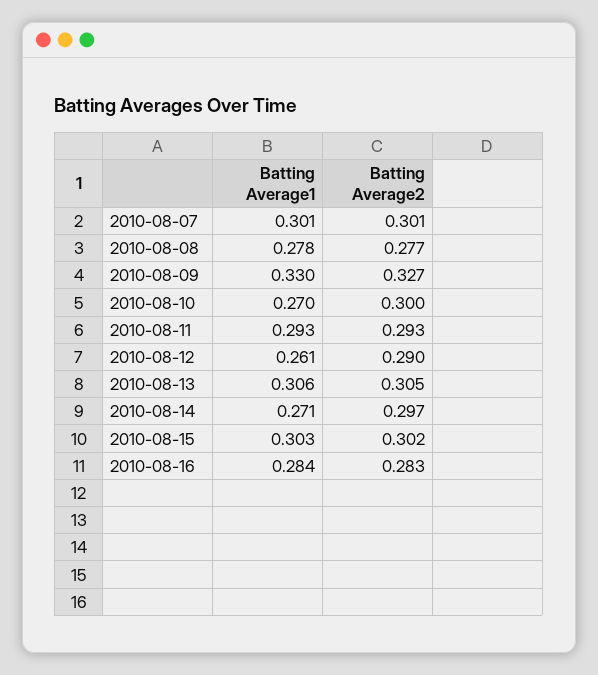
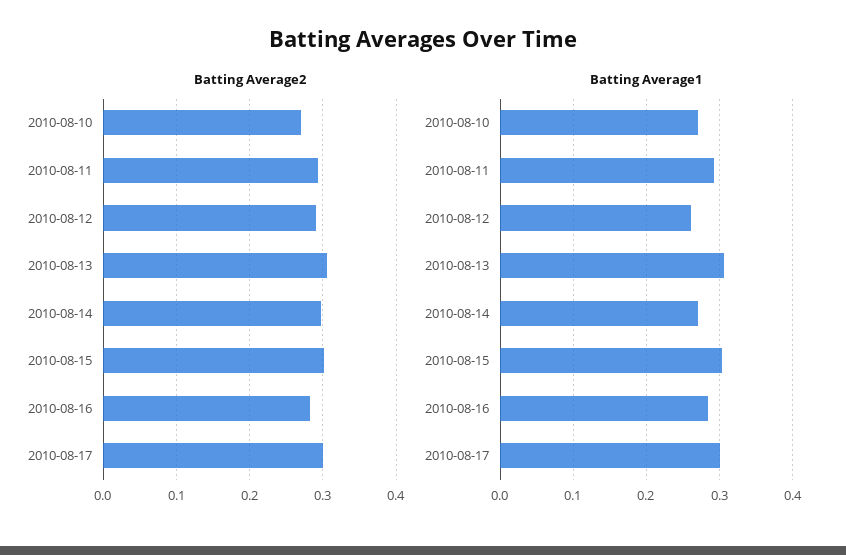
Batting Average1, 2010-08-07: 0.301 -> none
Batting Average2, 2010-08-07: 0.301 -> none
Batting Average1, 2010-08-08: 0.278 -> none
Batting Average2, 2010-08-08: 0.277 -> none
Batting Average1, 2010-08-09: 0.33 -> none
Batting Average2, 2010-08-09: 0.327 -> none
Batting Average2, 2010-08-10: 0.3 -> 0.27
Batting Average2, 2010-08-17: none -> 0.3
Batting Average1, 2010-08-17: none -> 0.3

